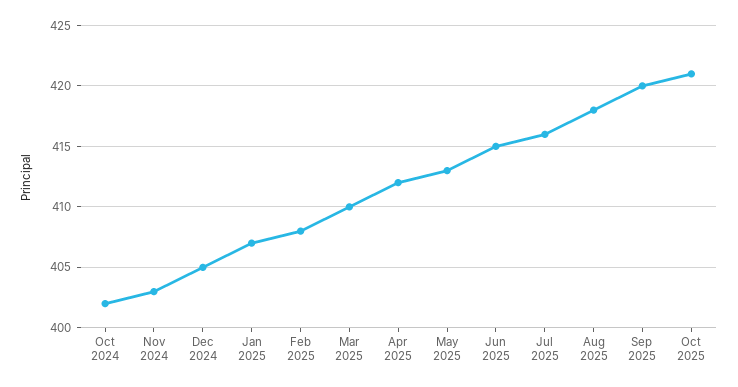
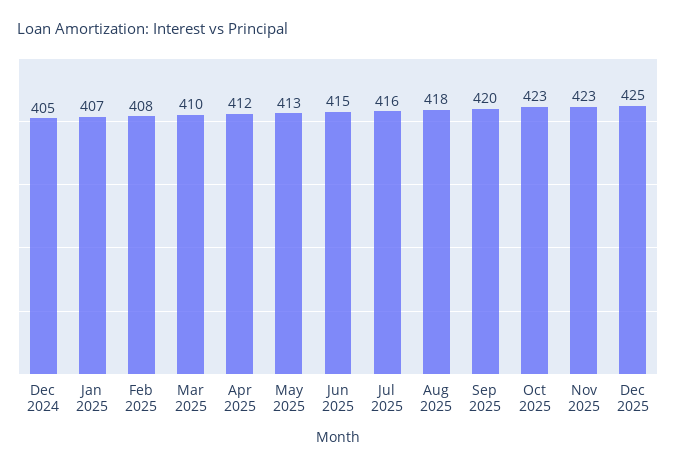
Oct 2024: 402 -> none
Nov 2024: 403 -> none
Oct 2025: 421 -> 423
Nov 2025: none -> 423
Dec 2025: none -> 425

